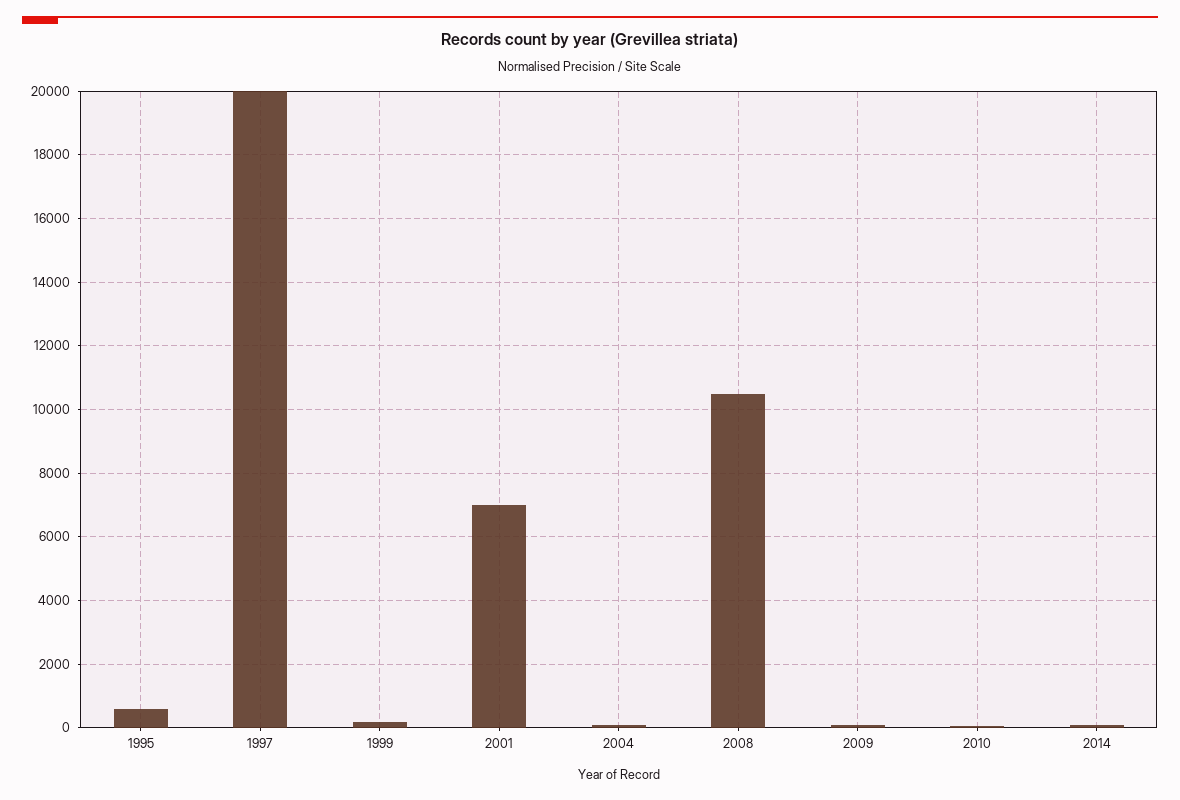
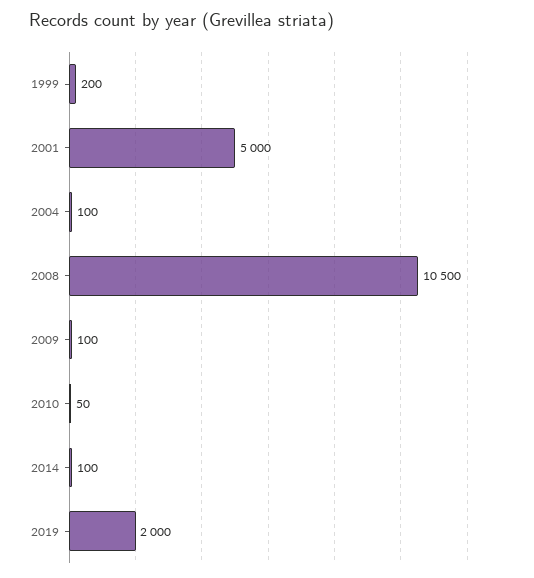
1995: 600 -> none
1997: 20000 -> none
2001: 7000 -> 5000
2019: none -> 2000

